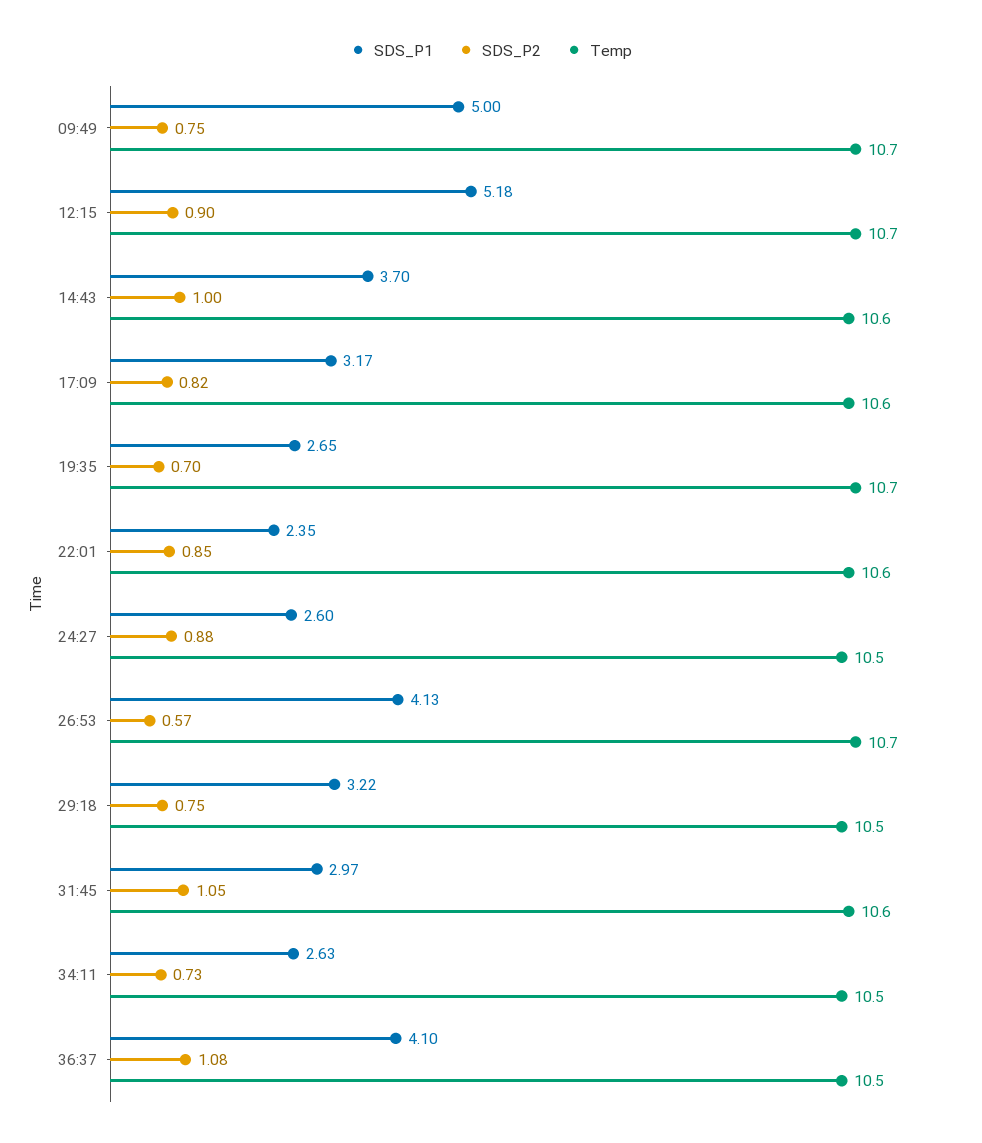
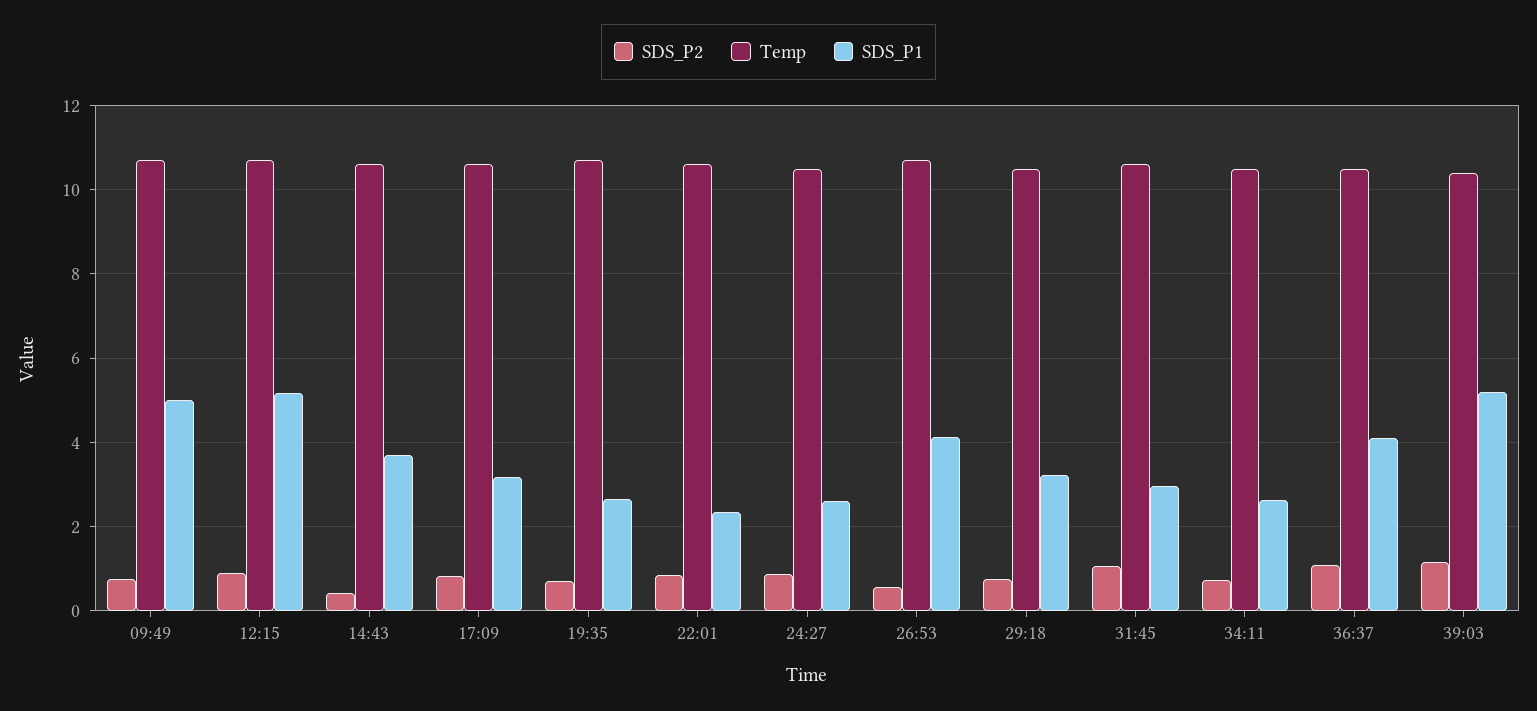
SDS_P2, 14:43: 1 -> 0.4
SDS_P2, 39:03: none -> 1.2
Temp, 39:03: none -> 10.4
SDS_P1, 39:03: none -> 5.2

